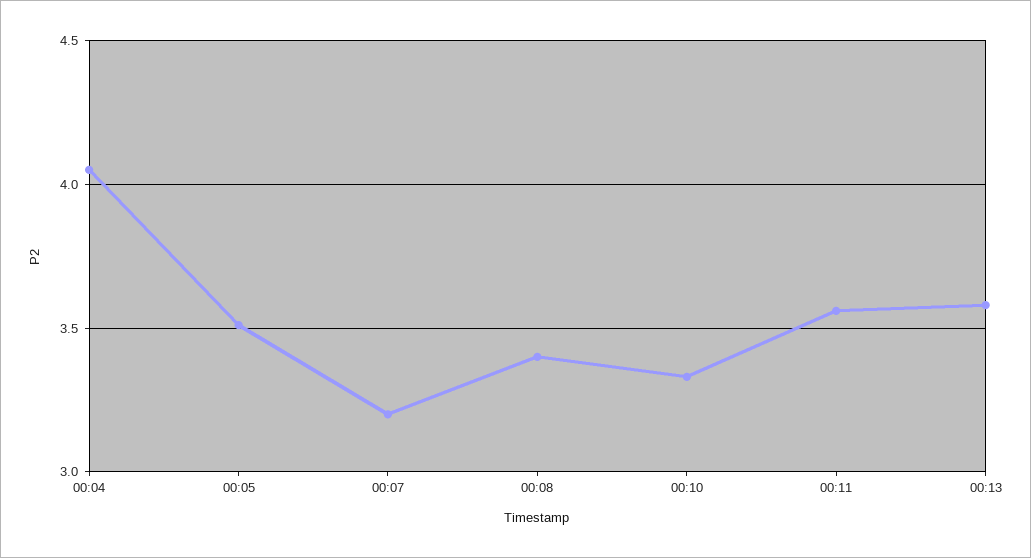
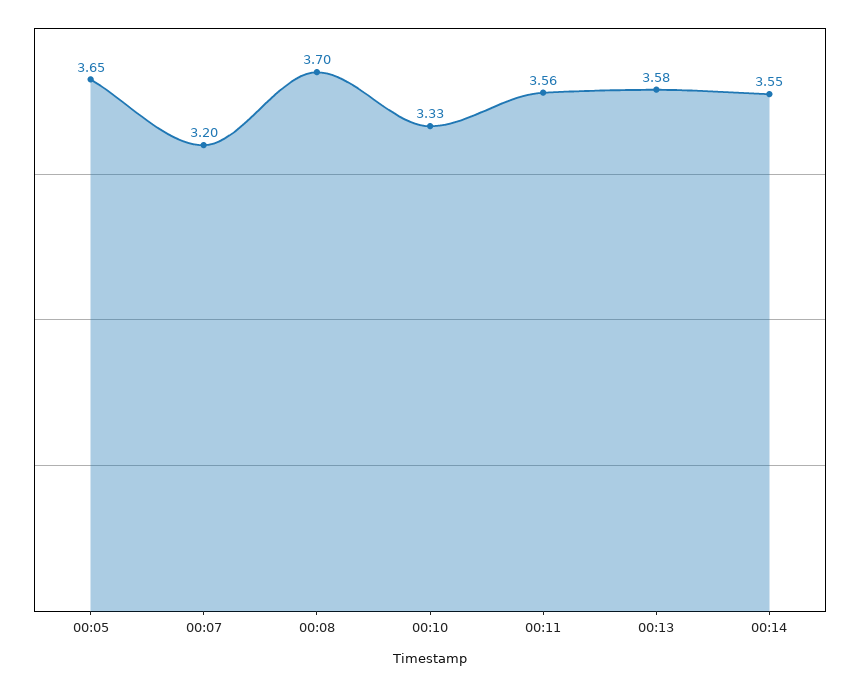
00:04: 4.05 -> none
00:05: 3.5 -> 3.65
00:08: 3.4 -> 3.7
00:14: none -> 3.55

